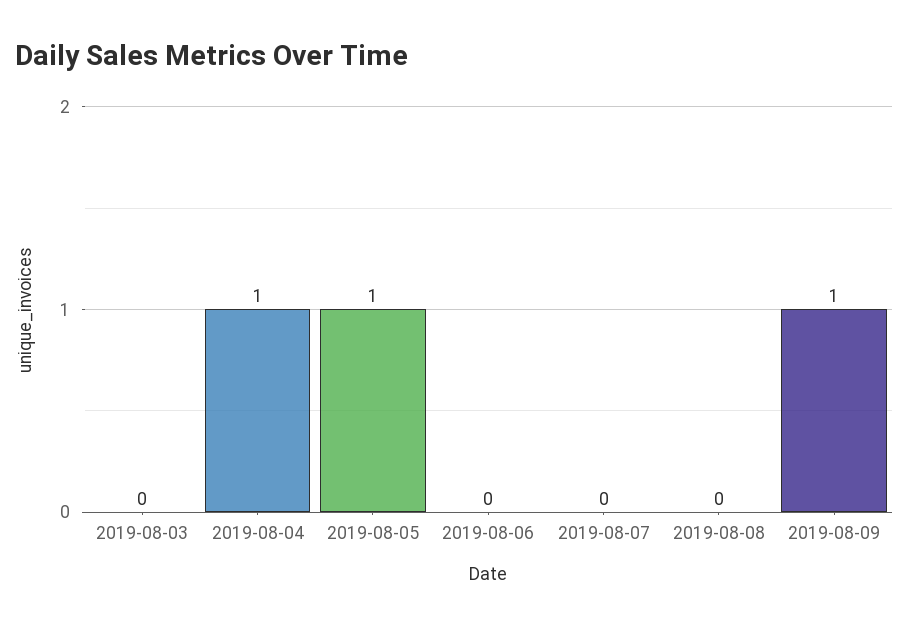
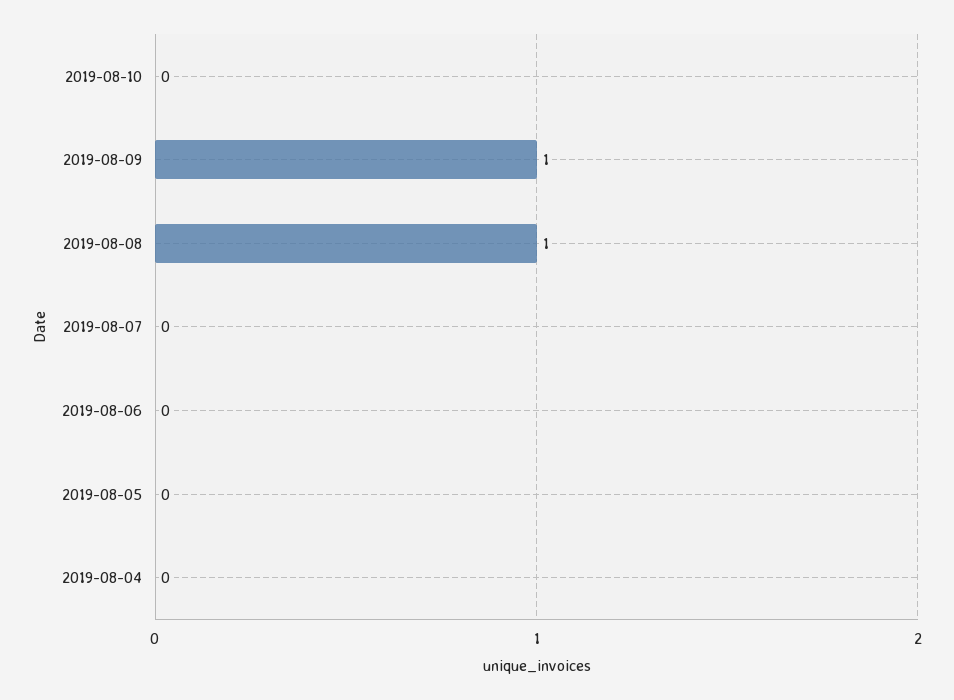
2019-08-03: 0 -> none
2019-08-04: 1 -> 0
2019-08-05: 1 -> 0
2019-08-08: 0 -> 1
2019-08-10: none -> 0

